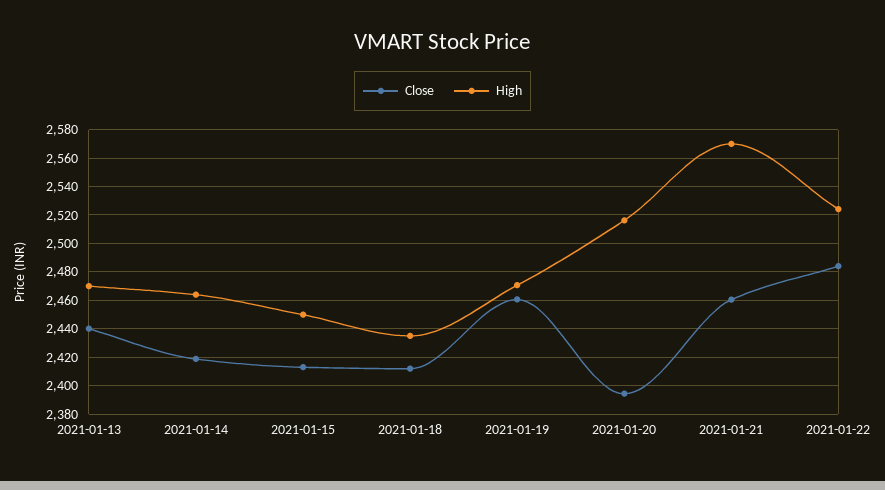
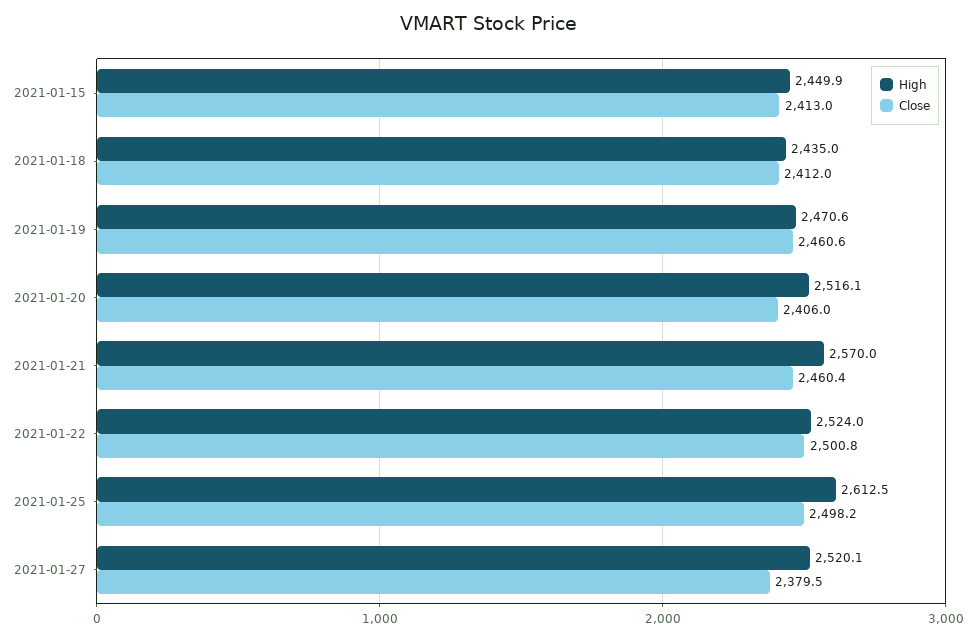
Close, 2021-01-13: 2440 -> none
High, 2021-01-13: 2470 -> none
Close, 2021-01-14: 2420 -> none
High, 2021-01-14: 2465 -> none
Close, 2021-01-20: 2395 -> 2406
Close, 2021-01-22: 2485 -> 2500.8
High, 2021-01-25: none -> 2612.5
Close, 2021-01-25: none -> 2498.2
High, 2021-01-27: none -> 2520.1
Close, 2021-01-27: none -> 2379.5

